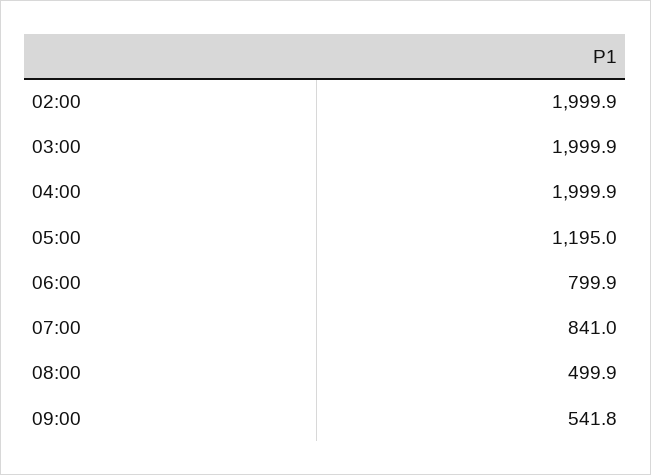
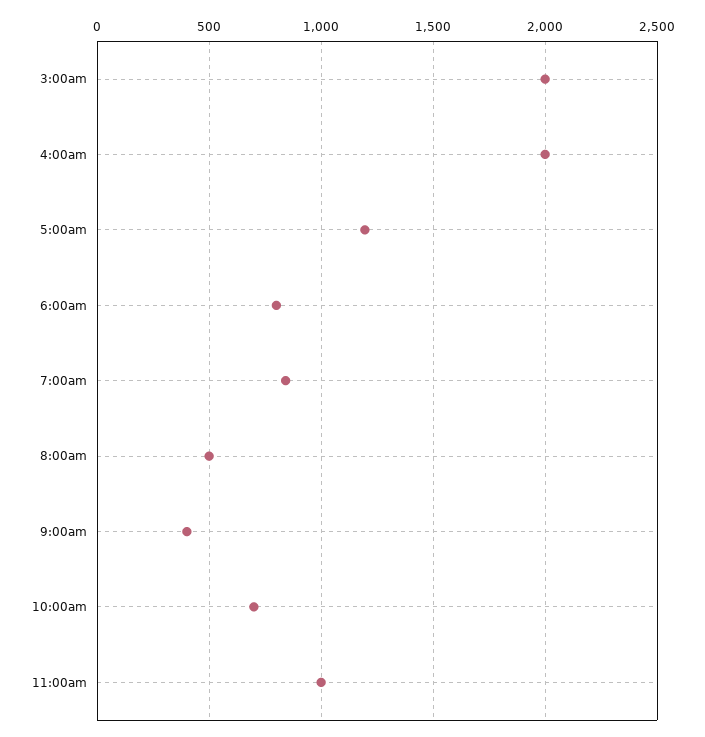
02:00: 1999.9 -> none
09:00: 541.8 -> 400
10:00am: none -> 700
11:00am: none -> 1000

